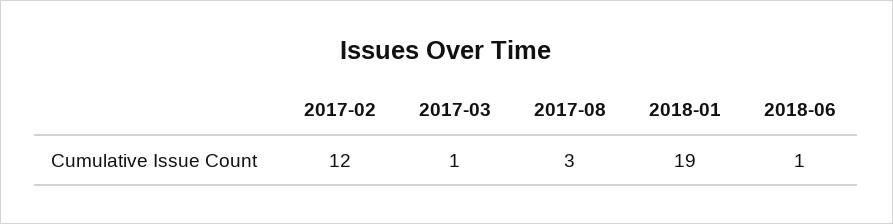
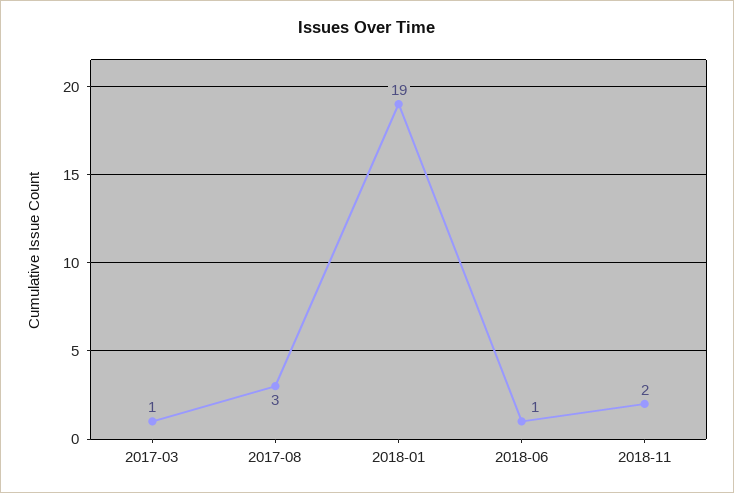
2017-02: 12 -> none
2018-11: none -> 2

